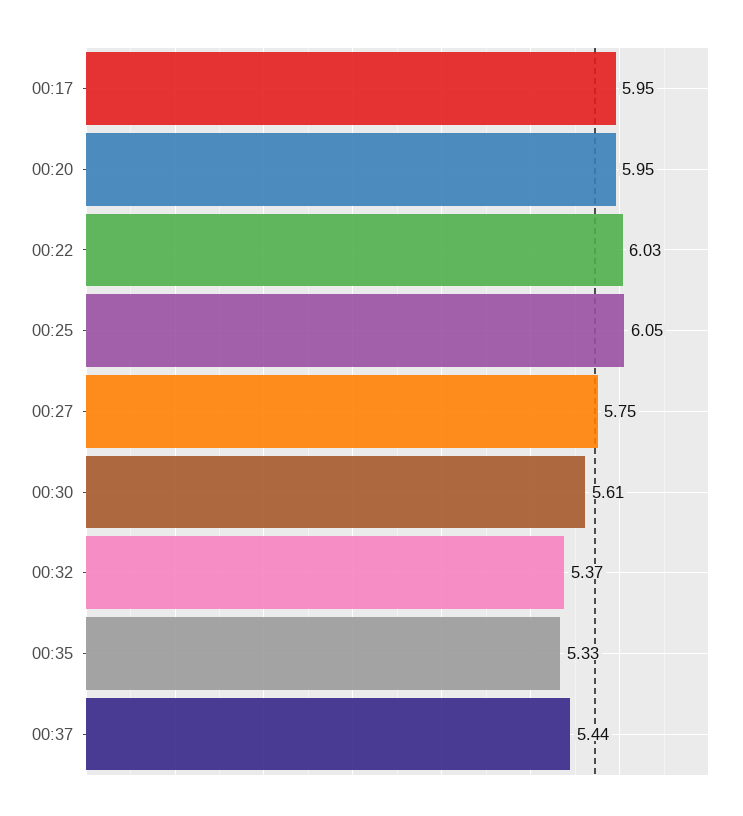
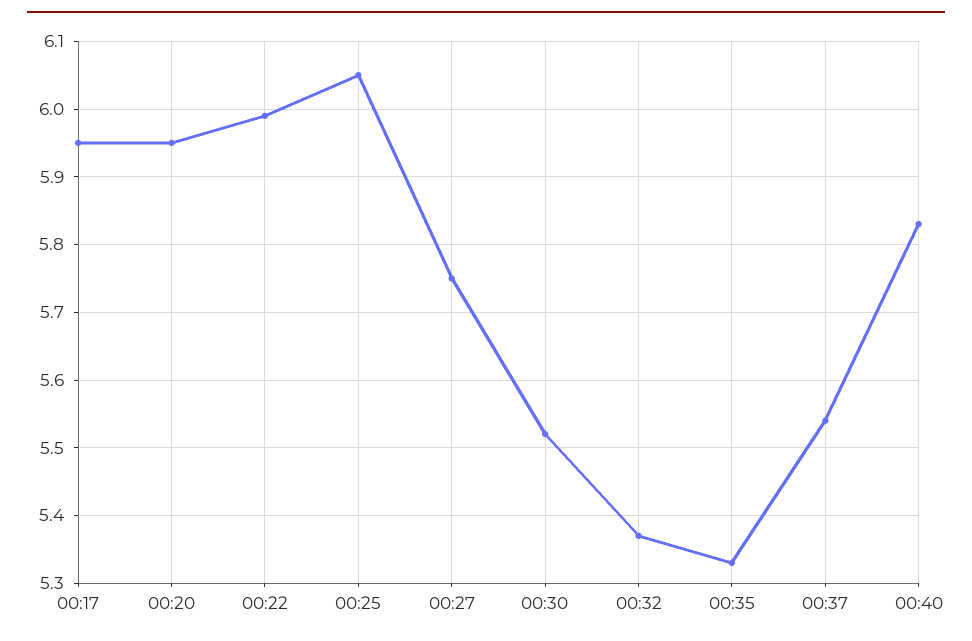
00:22: 6.03 -> 5.99
00:30: 5.61 -> 5.52
00:37: 5.44 -> 5.54
00:40: none -> 5.83

